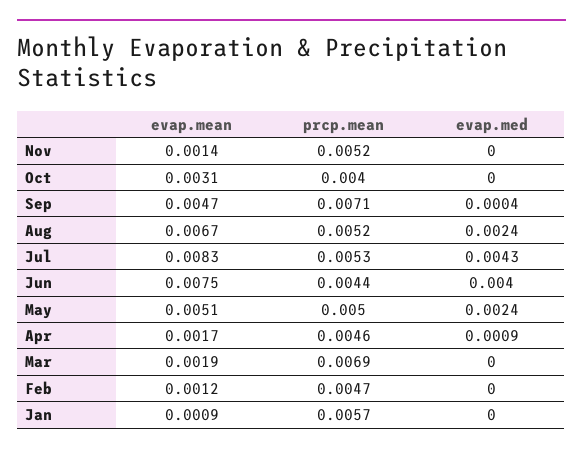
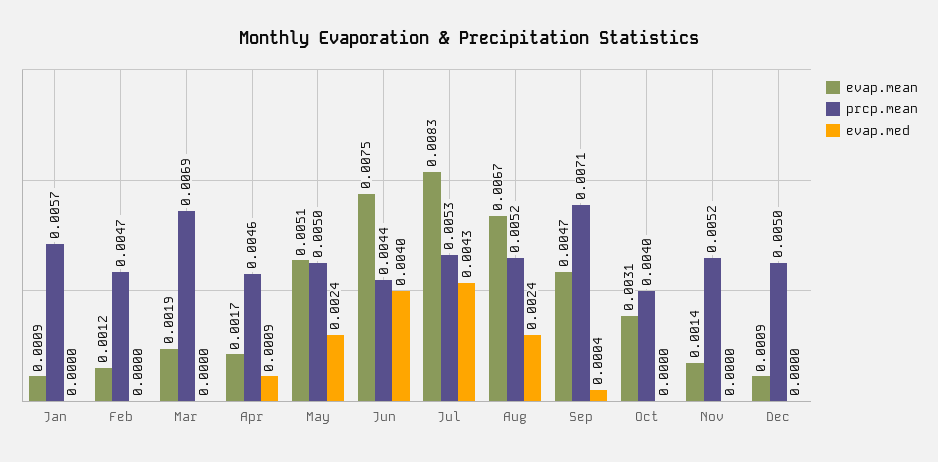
evap.mean, Dec: none -> 0.0009
prcp.mean, Dec: none -> 0.005
evap.med, Dec: none -> 0

